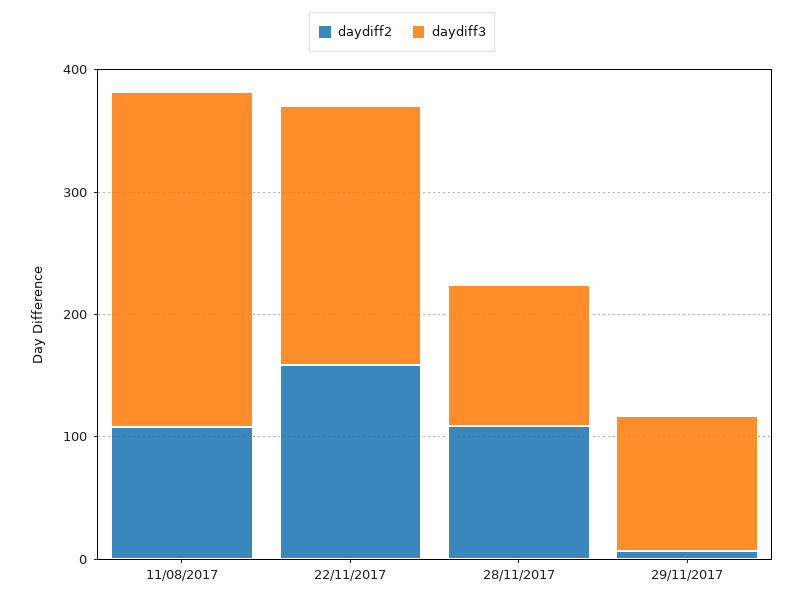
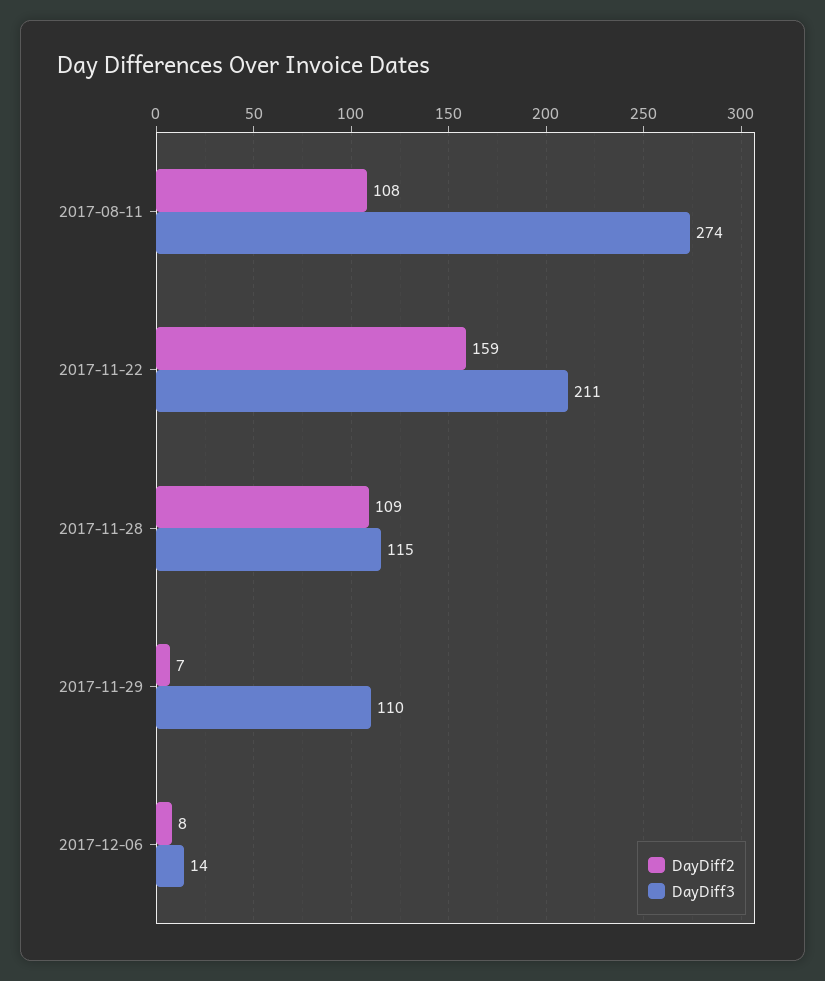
daydiff2, 2017-12-06: none -> 8
daydiff3, 2017-12-06: none -> 14

